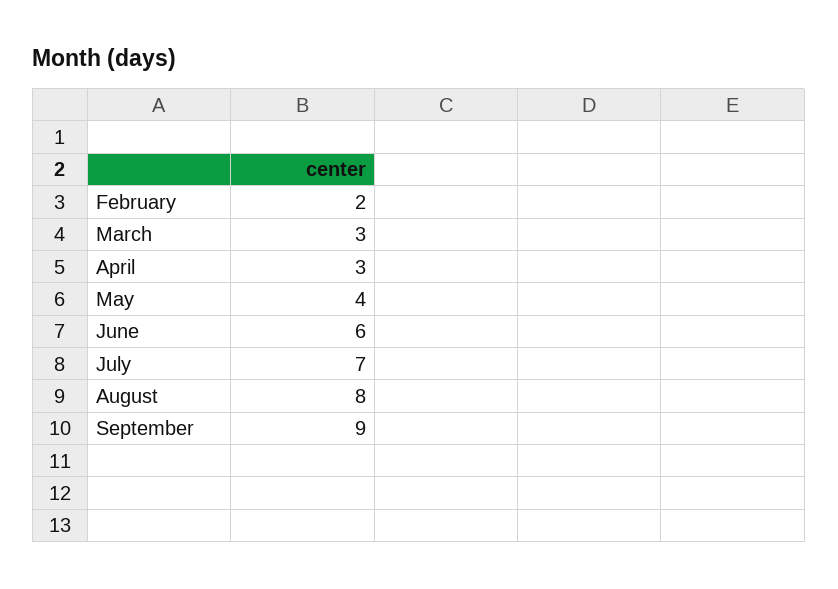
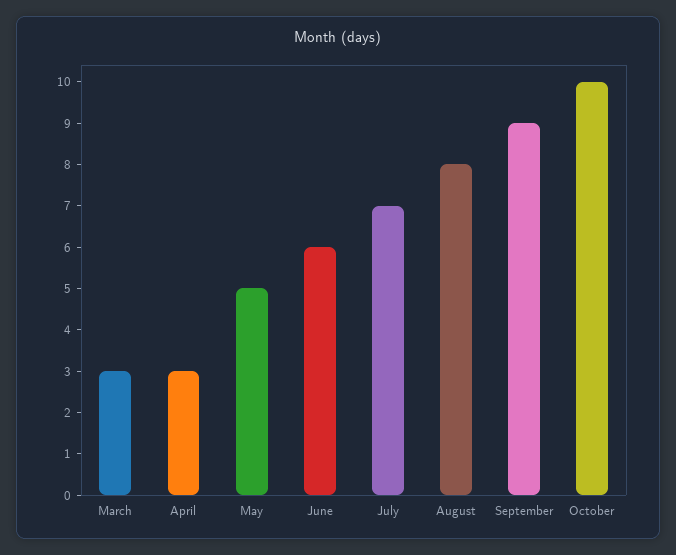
February: 2 -> none
May: 4 -> 5
October: none -> 10

